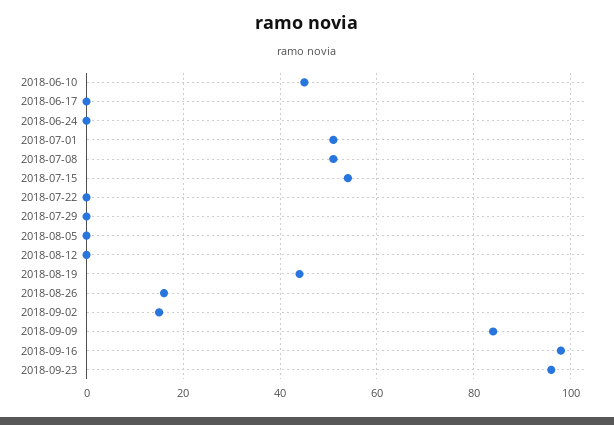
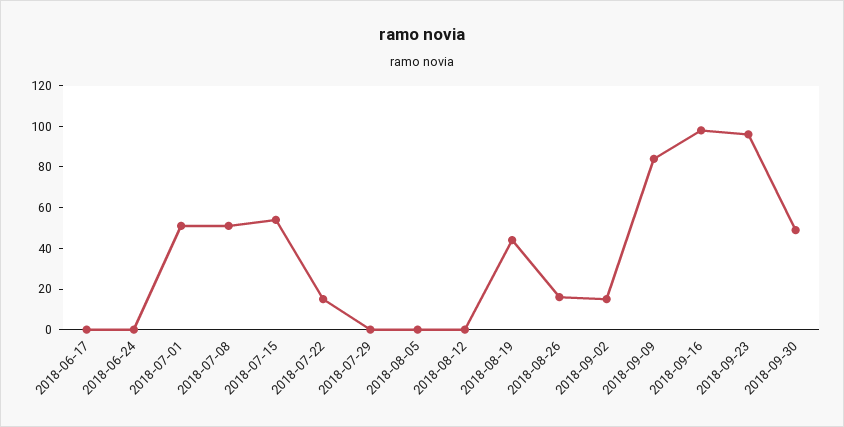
2018-06-10: 45 -> none
2018-07-22: 0 -> 15
2018-09-30: none -> 50

